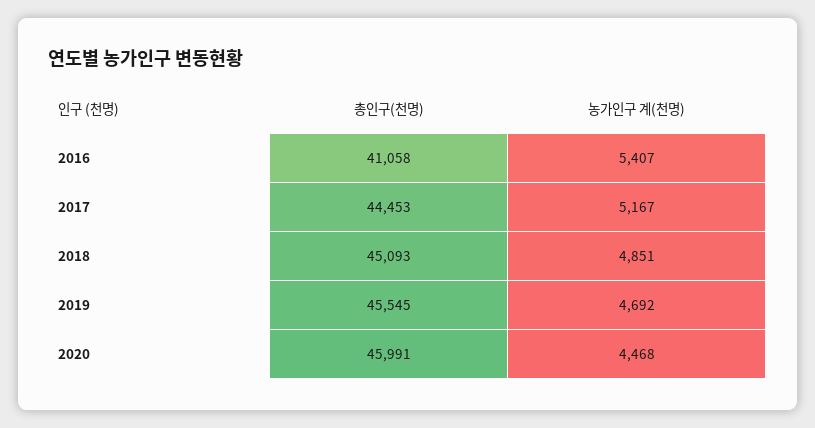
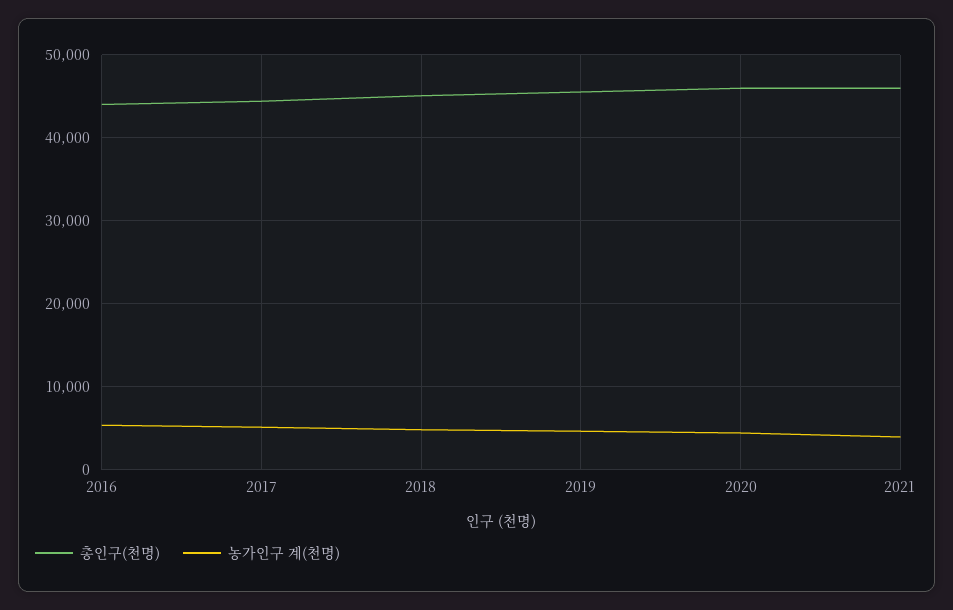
총인구(천명), 2016: 41058 -> 44000
총인구(천명), 2021: none -> 46000
농가인구 계(천명), 2021: none -> 4000

